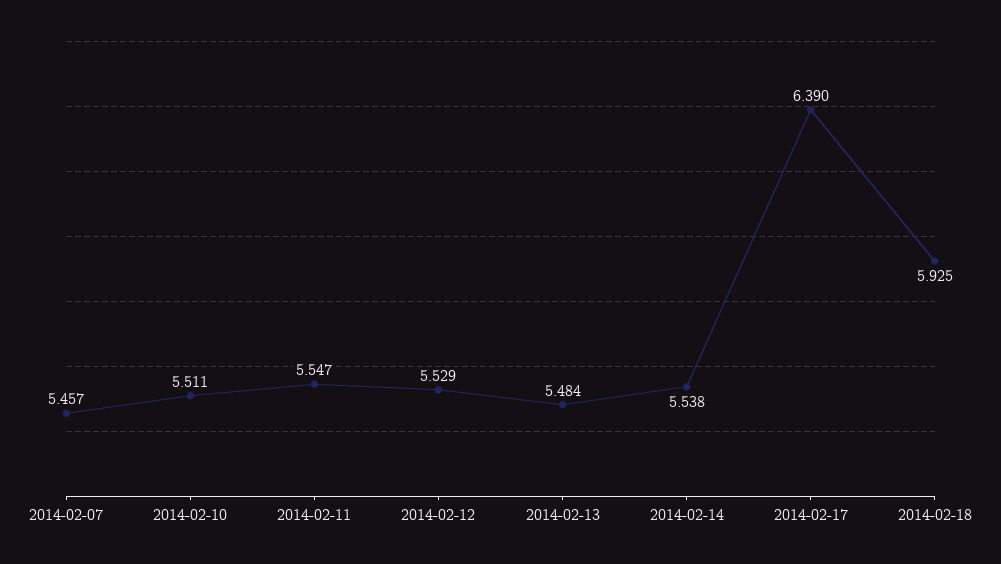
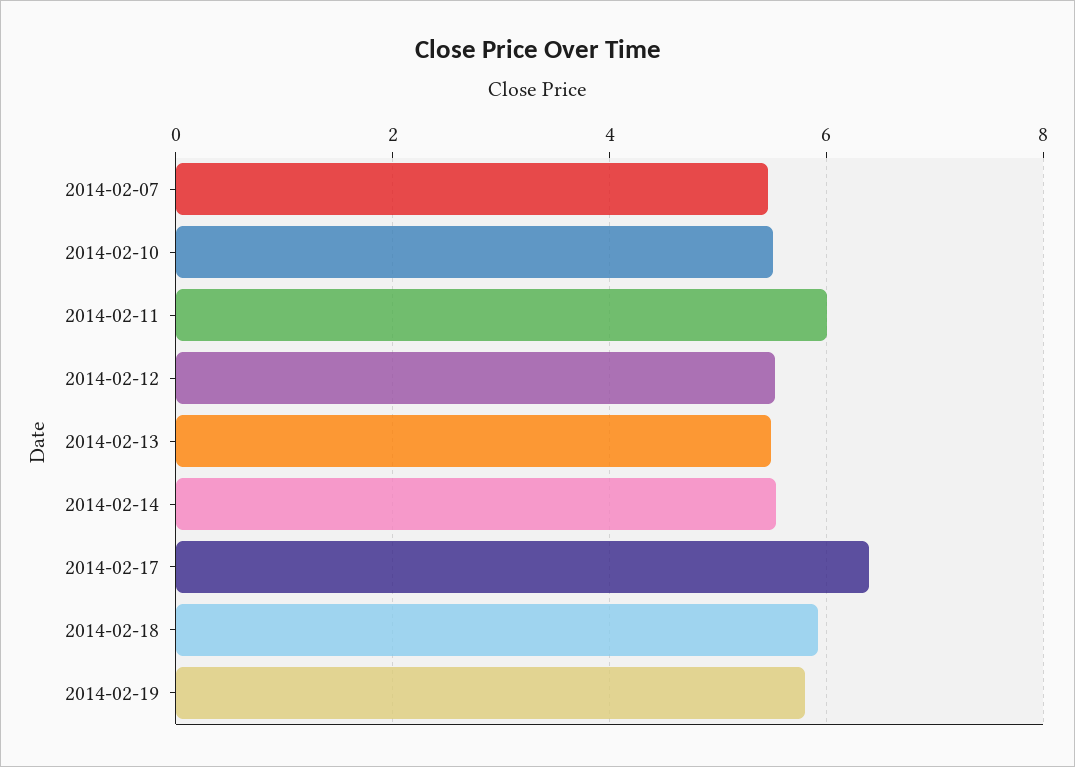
2014-02-11: 5.547 -> 6
2014-02-19: none -> 5.8

